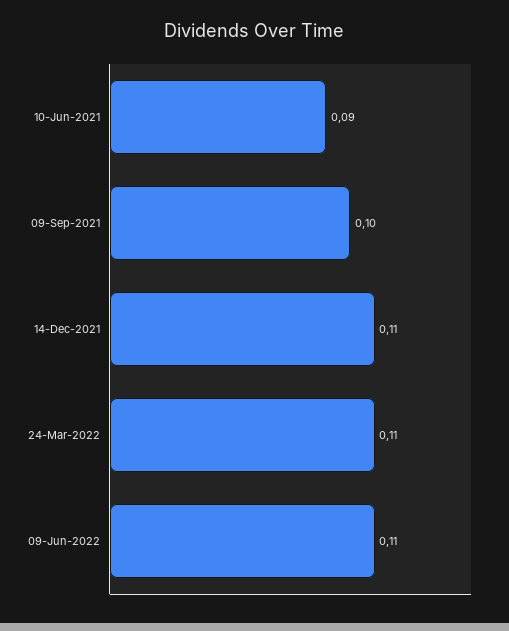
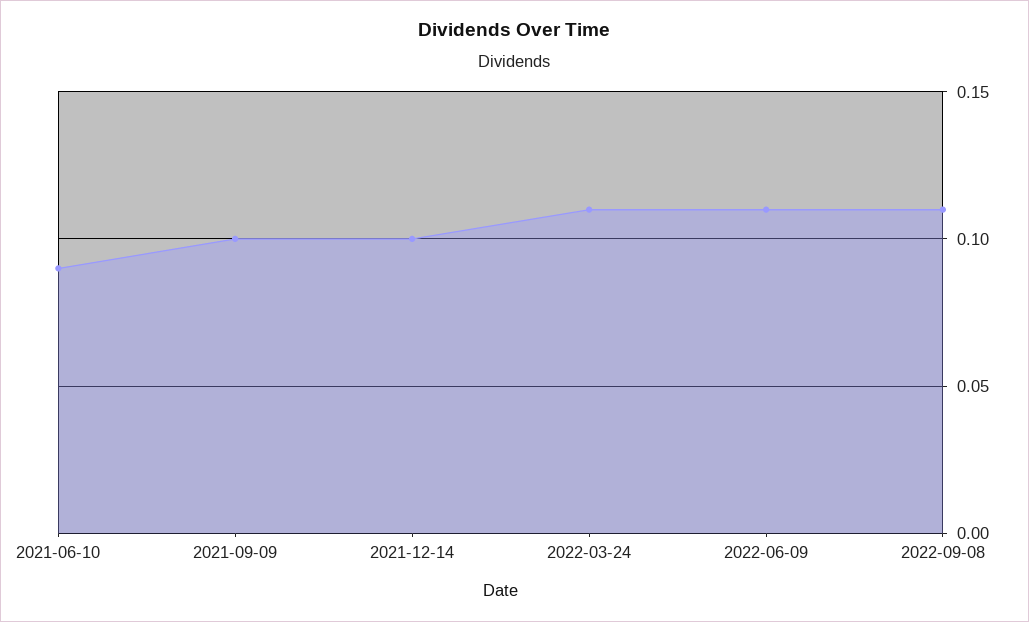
14-Dec-2021: 0.11 -> 0.1
2022-09-08: none -> 0.11

